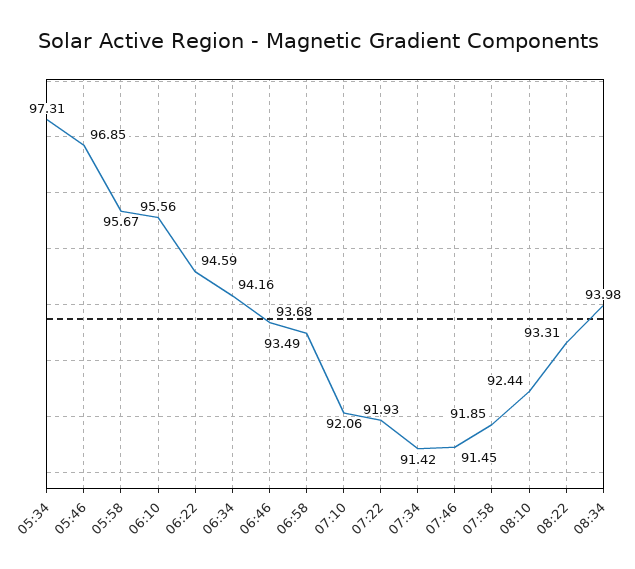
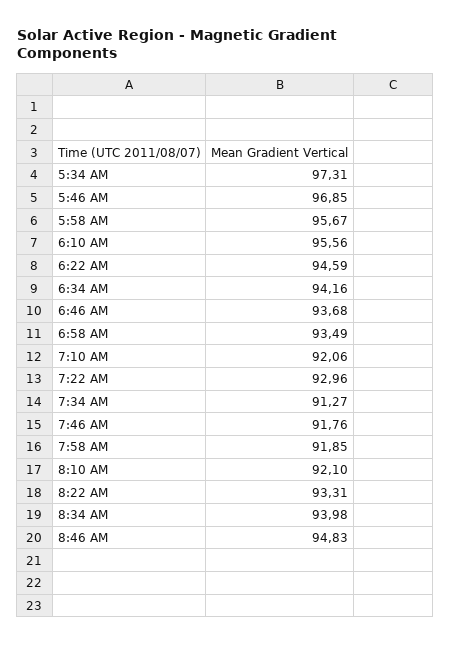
07:22: 91.93 -> 92.96
07:34: 91.42 -> 91.27
07:46: 91.45 -> 91.76
08:10: 92.44 -> 92.1
8:46 AM: none -> 94.83

